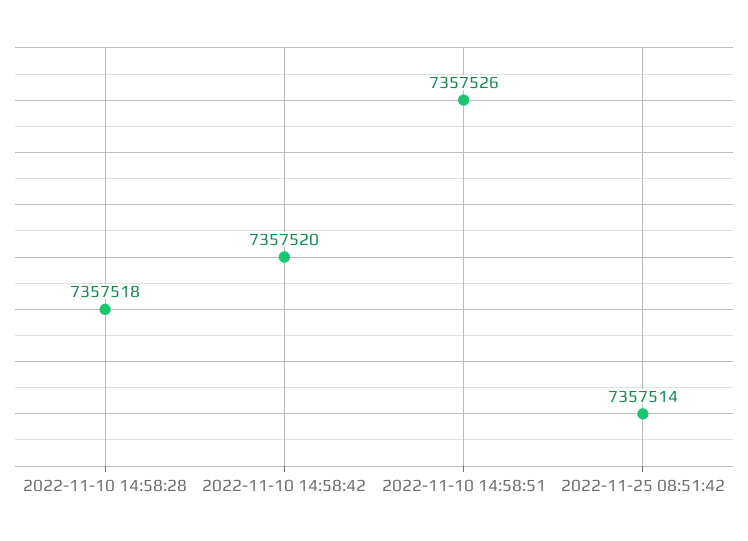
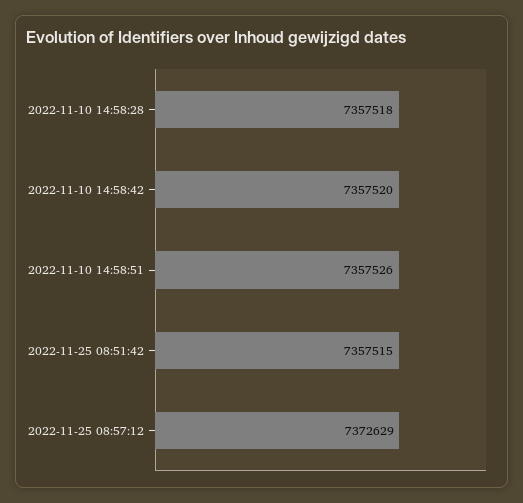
2022-11-25 08:51:42: 7357514 -> 7357515
2022-11-25 08:57:12: none -> 7372629

